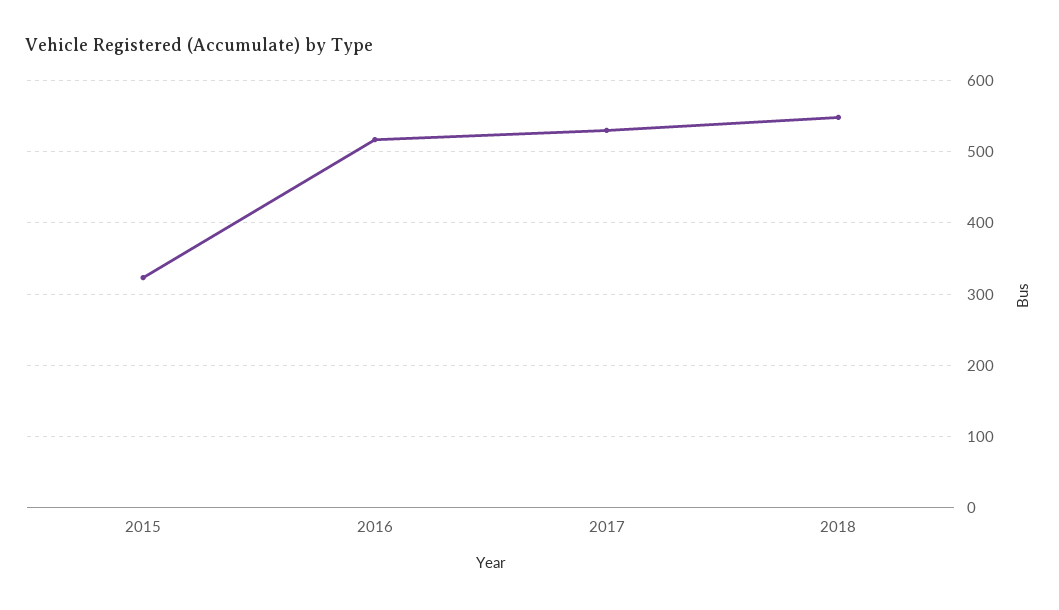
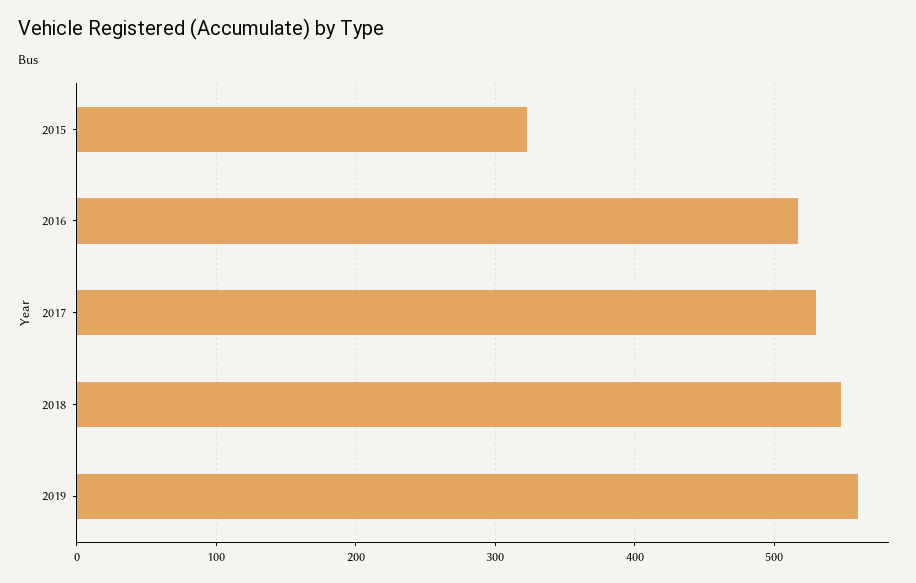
2019: none -> 560

